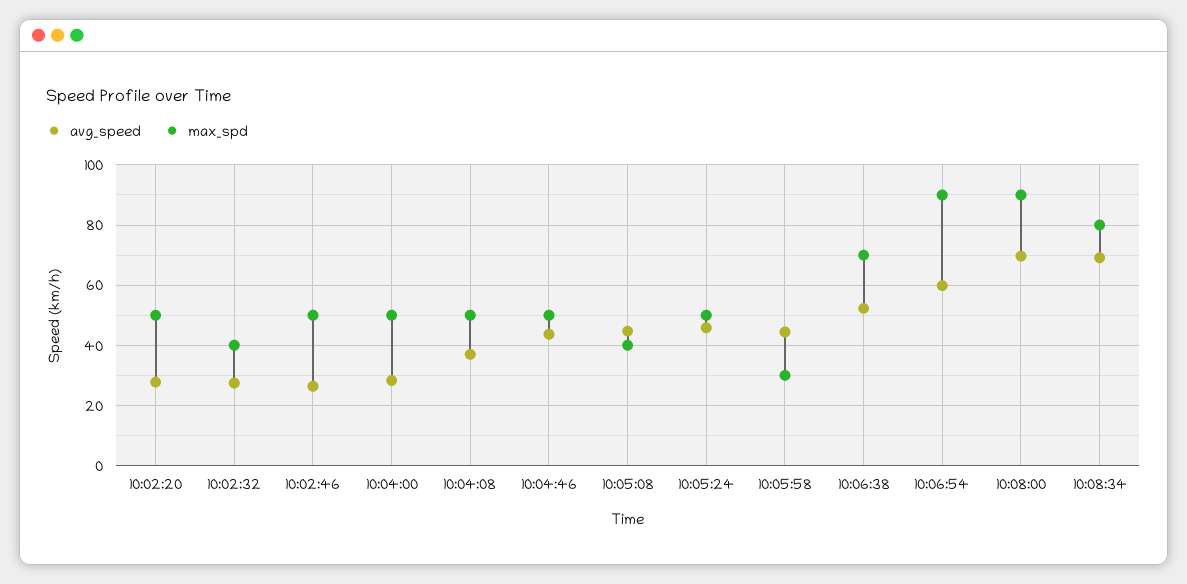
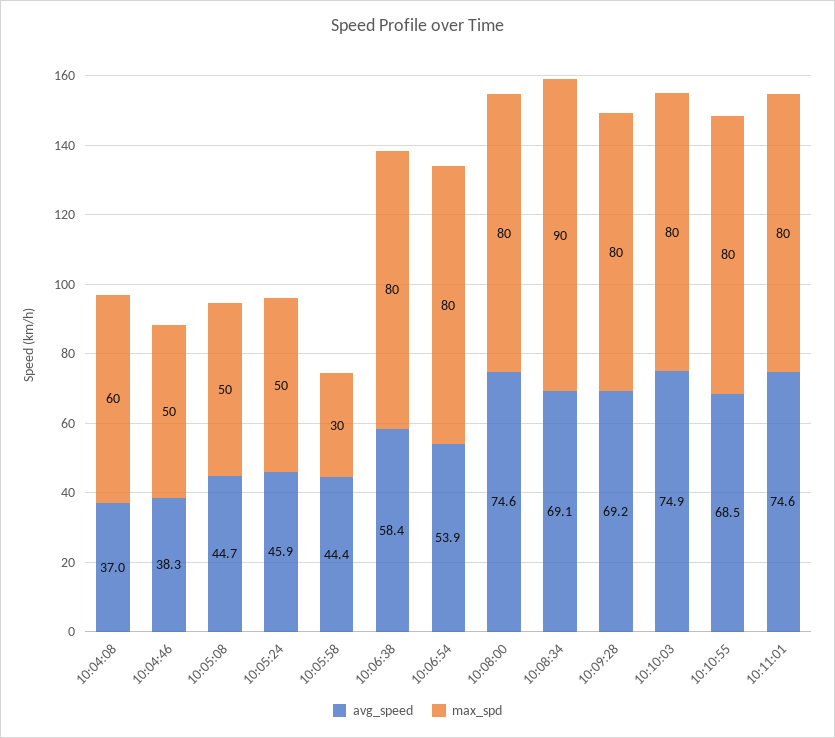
avg_speed, 10:02:20: 28 -> none
max_spd, 10:02:20: 50 -> none
avg_speed, 10:02:32: 28 -> none
max_spd, 10:02:32: 40 -> none
avg_speed, 10:02:46: 26 -> none
max_spd, 10:02:46: 50 -> none
avg_speed, 10:04:00: 28 -> none
max_spd, 10:04:00: 50 -> none
max_spd, 10:04:08: 50 -> 60
avg_speed, 10:04:46: 44 -> 38.3
max_spd, 10:05:08: 40 -> 50
avg_speed, 10:06:38: 52 -> 58.4
max_spd, 10:06:38: 70 -> 80
avg_speed, 10:06:54: 60 -> 53.9
max_spd, 10:06:54: 90 -> 80
avg_speed, 10:08:00: 70 -> 74.6
max_spd, 10:08:00: 90 -> 80
max_spd, 10:08:34: 80 -> 90
avg_speed, 10:09:28: none -> 69.2
max_spd, 10:09:28: none -> 80
avg_speed, 10:10:03: none -> 74.9
max_spd, 10:10:03: none -> 80
avg_speed, 10:10:55: none -> 68.5
max_spd, 10:10:55: none -> 80
avg_speed, 10:11:01: none -> 74.6
max_spd, 10:11:01: none -> 80

